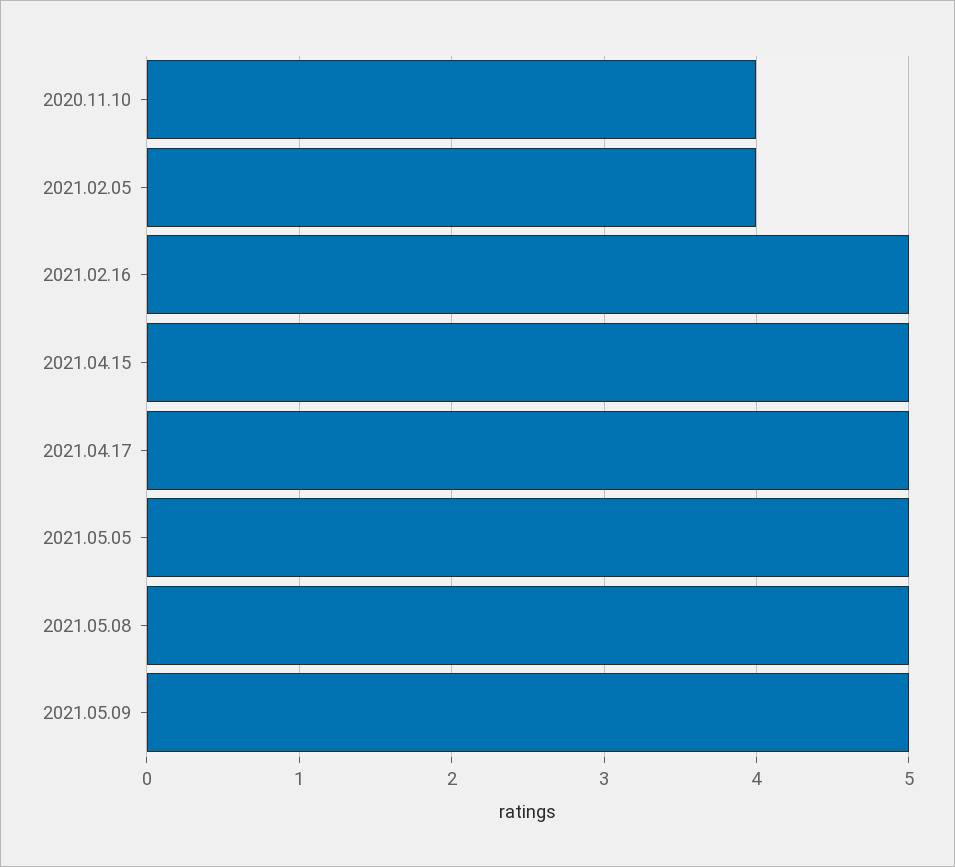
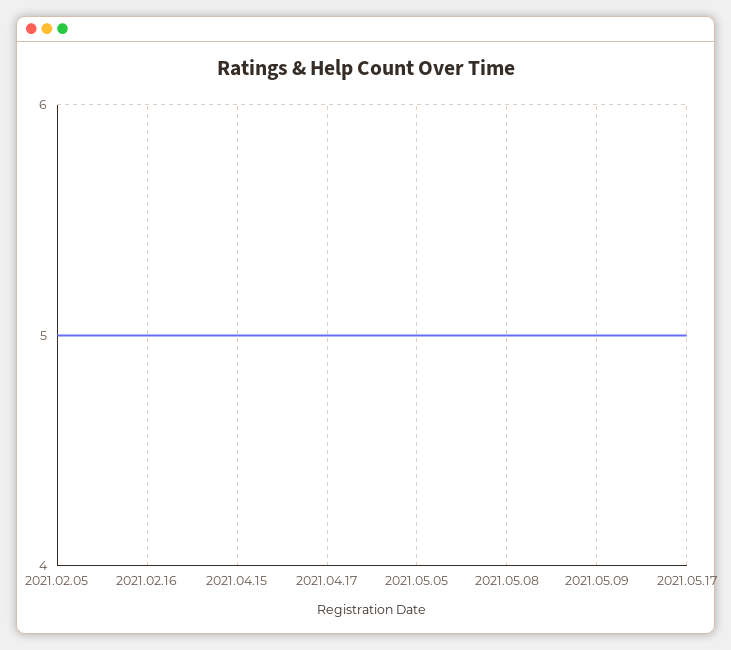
2020.11.10: 4 -> none
2021.02.05: 4 -> 5
2021.05.17: none -> 5

